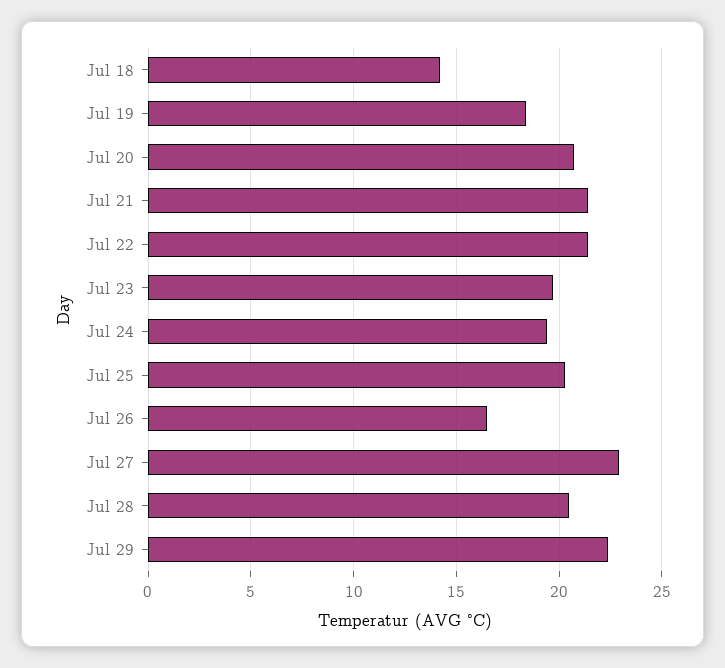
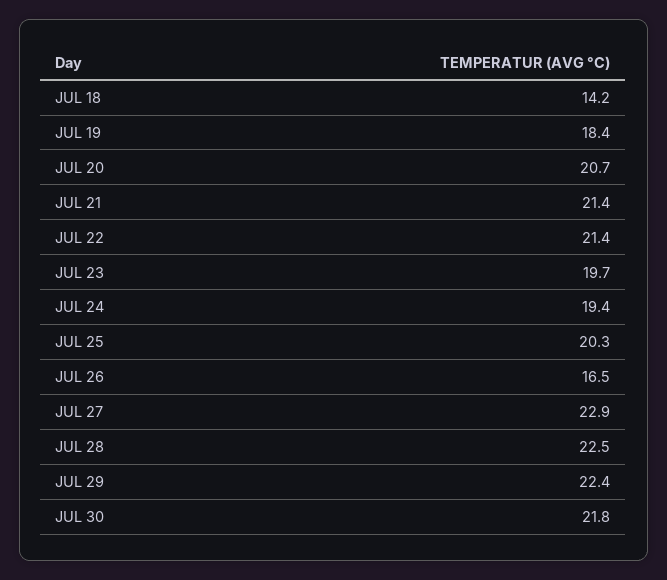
Jul 28: 20.5 -> 22.5
JUL 30: none -> 21.8

